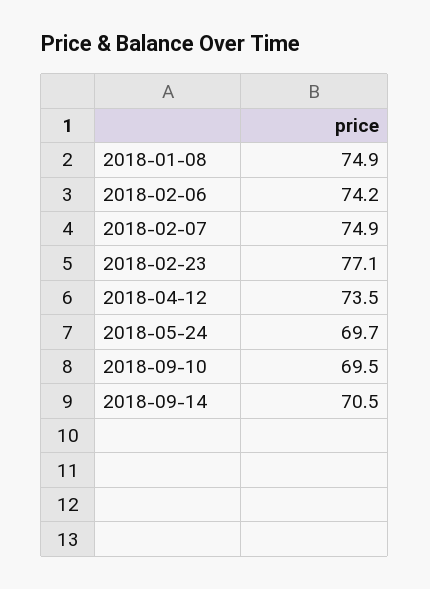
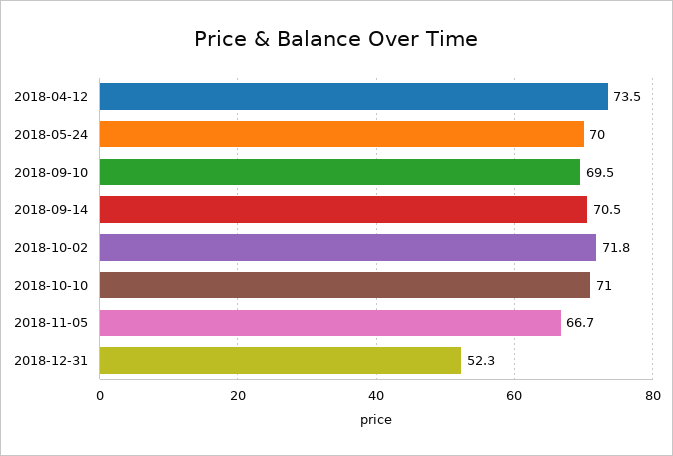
2018-01-08: 74.9 -> none
2018-02-06: 74.2 -> none
2018-02-07: 74.9 -> none
2018-02-23: 77.1 -> none
2018-05-24: 69.7 -> 70
2018-10-02: none -> 71.8
2018-10-10: none -> 71
2018-11-05: none -> 66.7
2018-12-31: none -> 52.3

